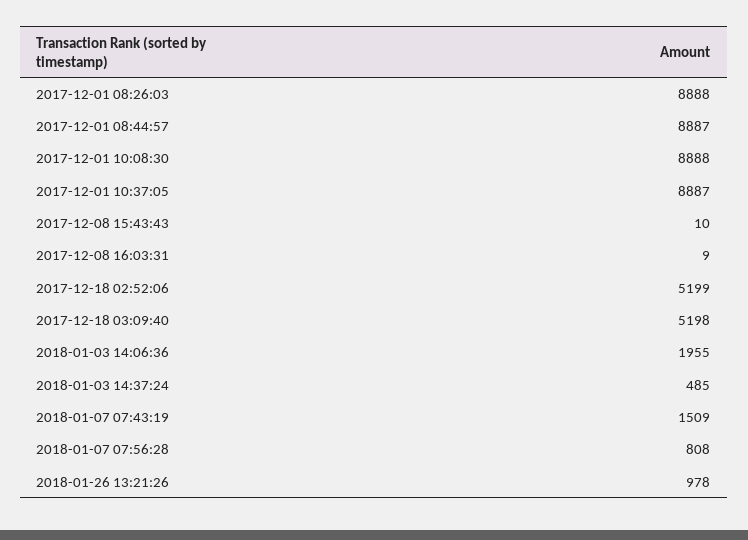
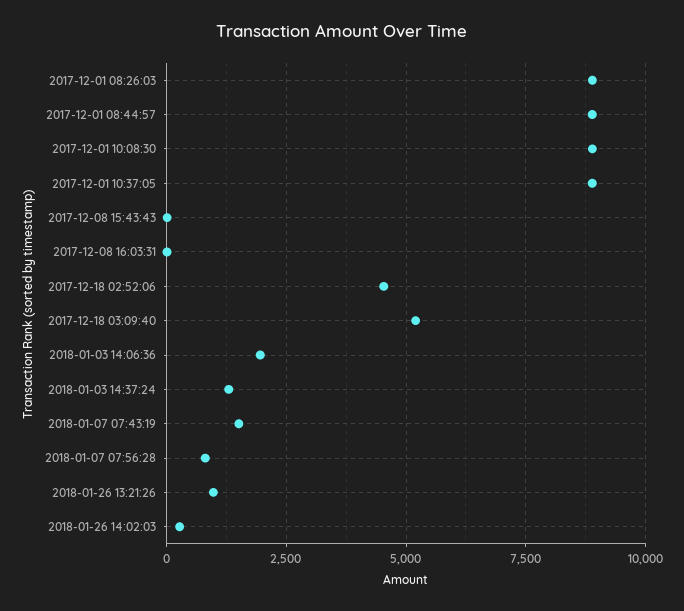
2017-12-18 02:52:06: 5199 -> 4500
2018-01-03 14:37:24: 485 -> 1250
2018-01-26 14:02:03: none -> 250

